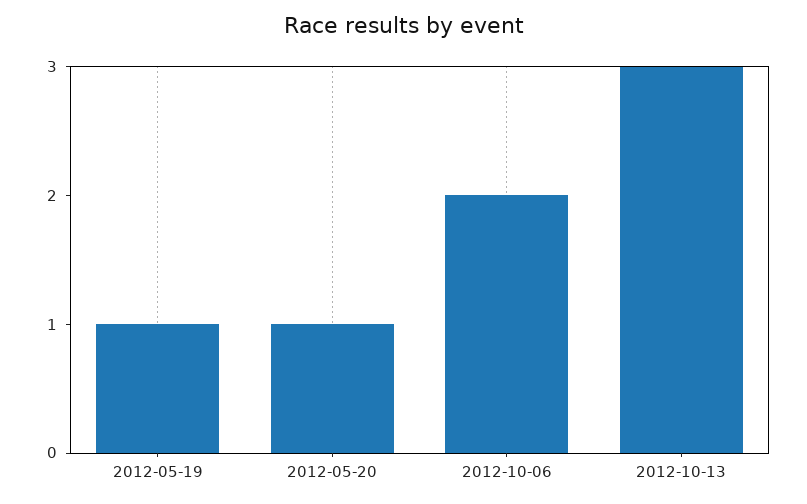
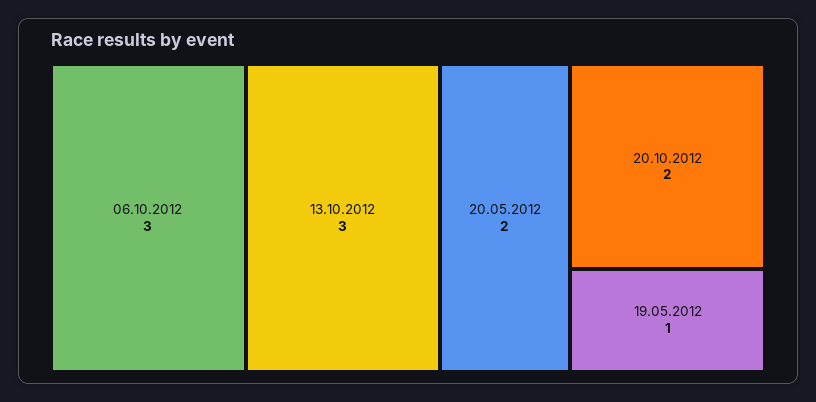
2012-05-20: 1 -> 2
2012-10-06: 2 -> 3
20.10.2012: none -> 2

